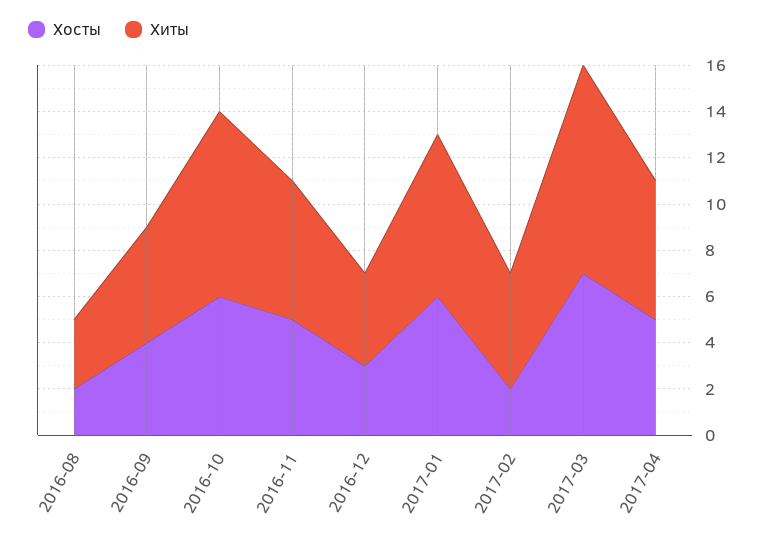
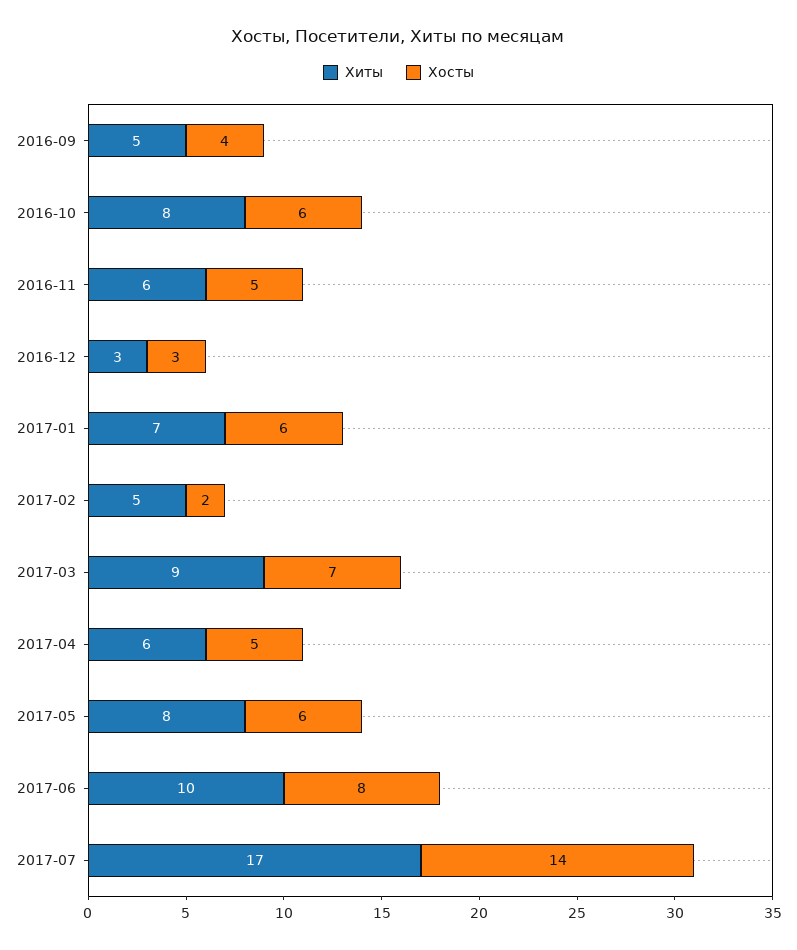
Хосты, 2016-08: 2 -> none
Хиты, 2016-08: 3 -> none
Хиты, 2016-12: 4 -> 3
Хиты, 2017-05: none -> 8
Хосты, 2017-05: none -> 6
Хиты, 2017-06: none -> 10
Хосты, 2017-06: none -> 8
Хиты, 2017-07: none -> 17
Хосты, 2017-07: none -> 14

